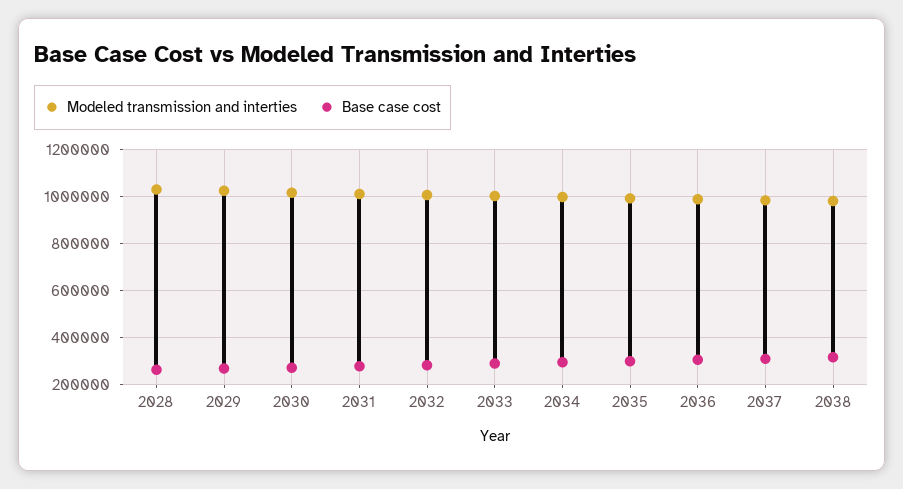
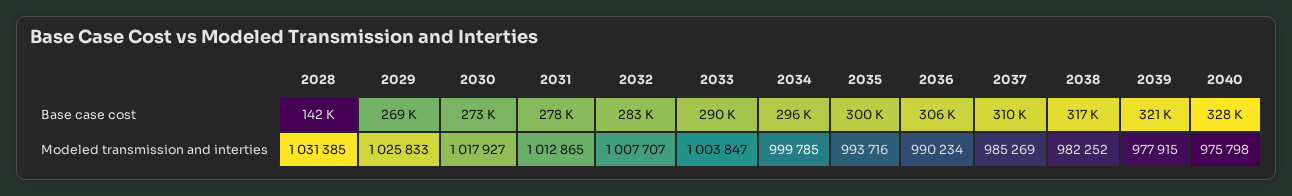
Base case cost, 2028: 250000 -> 142000
Base case cost, 2039: none -> 321000
Base case cost, 2040: none -> 328000
Modeled transmission and interties, 2039: none -> 977915
Modeled transmission and interties, 2040: none -> 975798

